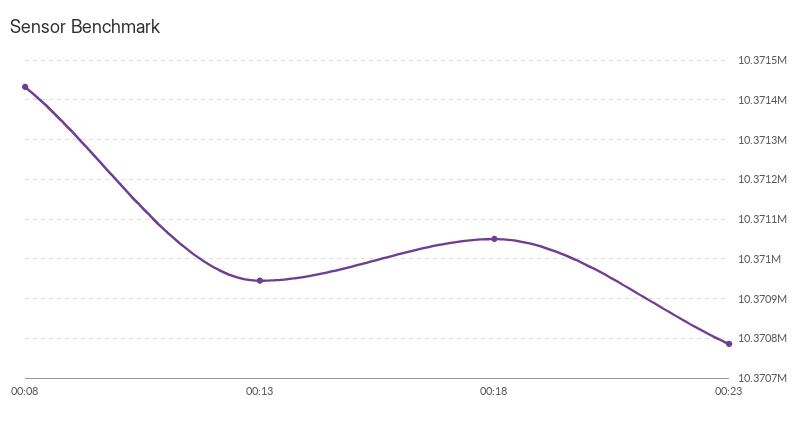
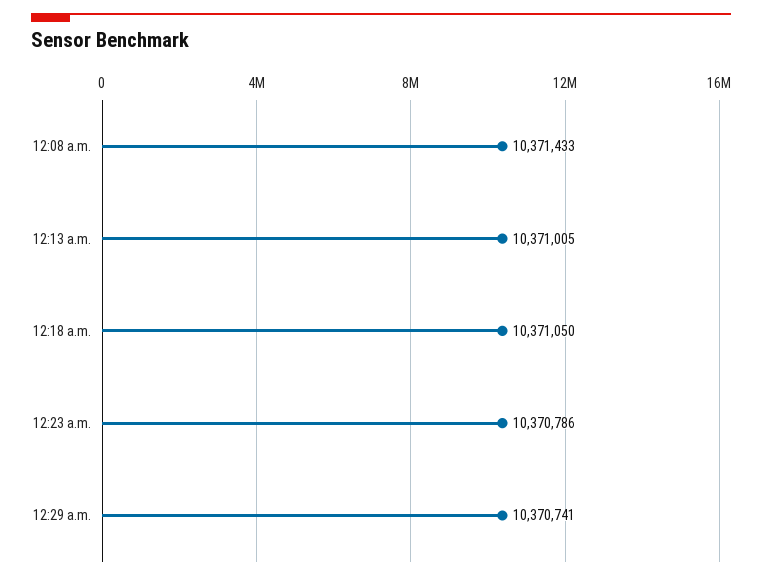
00:13: 10370940 -> 10371005
12:29 a.m.: none -> 10370741

